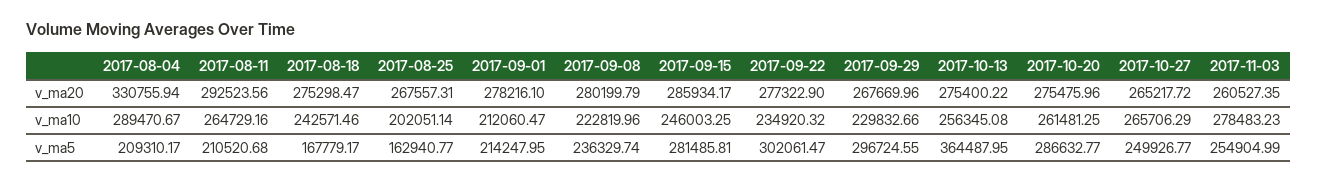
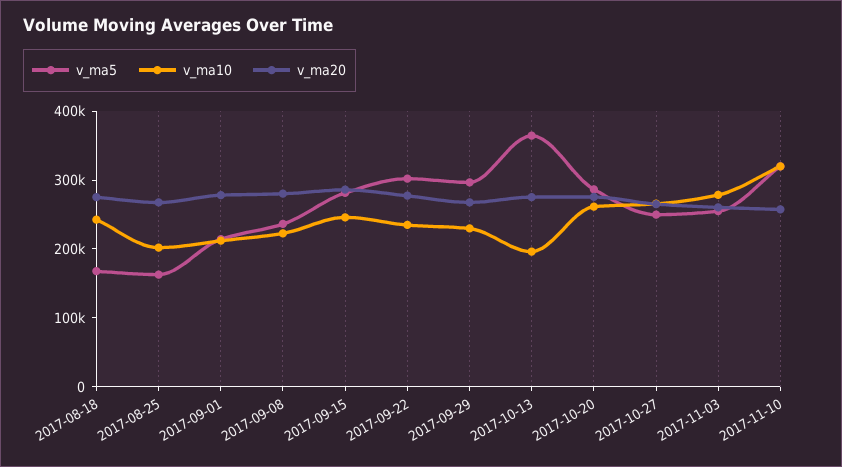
v_ma20, 2017-08-04: 330755.94 -> none
v_ma20, 2017-08-11: 292523.56 -> none
v_ma10, 2017-08-04: 289470.67 -> none
v_ma10, 2017-08-11: 264729.16 -> none
v_ma10, 2017-10-13: 256345.08 -> 200000
v_ma5, 2017-08-04: 209310.17 -> none
v_ma5, 2017-08-11: 210520.68 -> none
v_ma5, 2017-11-10: none -> 320000
v_ma10, 2017-11-10: none -> 320000
v_ma20, 2017-11-10: none -> 260000

